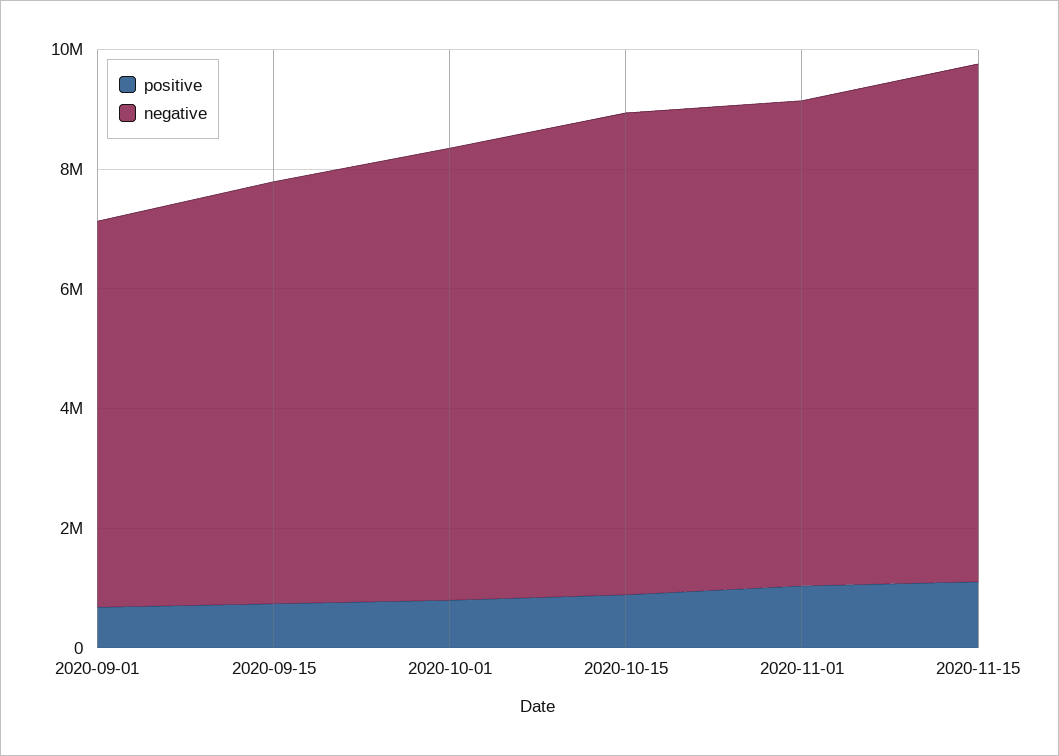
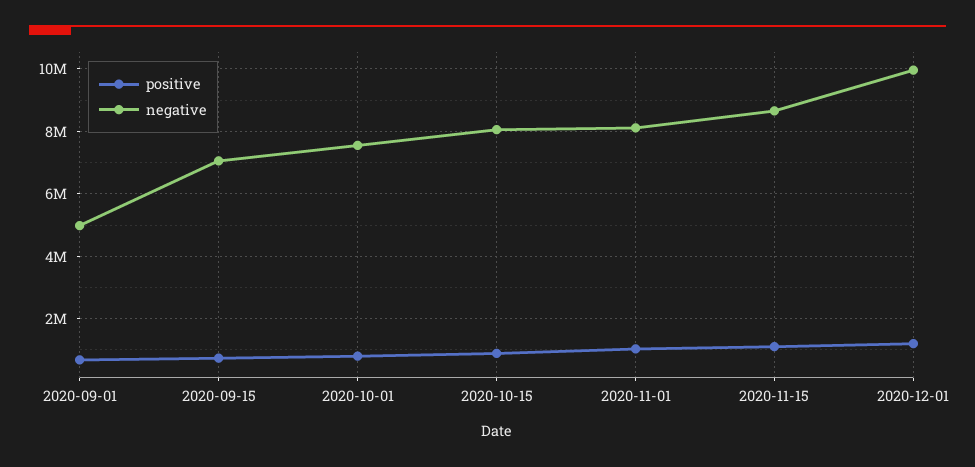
negative, 2020-09-01: 6500000 -> 5000000
positive, 2020-12-01: none -> 1200000
negative, 2020-12-01: none -> 10000000

